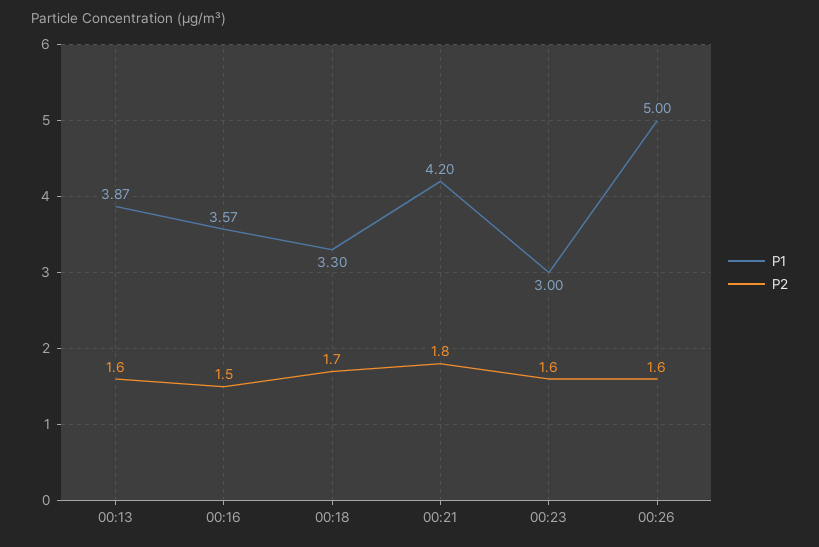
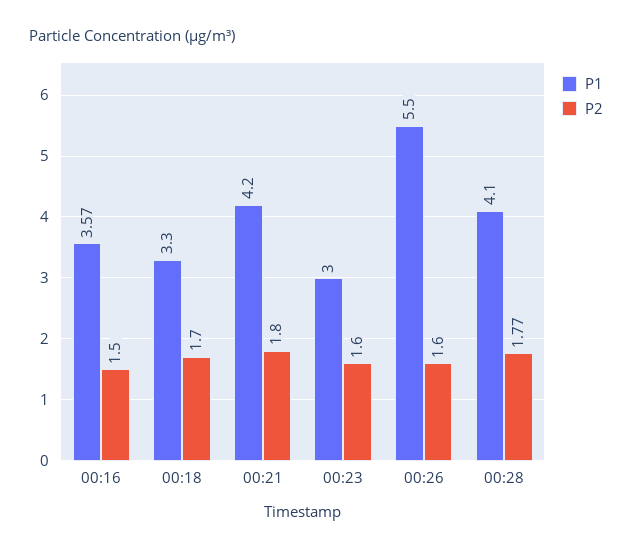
P1, 00:13: 3.87 -> none
P2, 00:13: 1.6 -> none
P1, 00:26: 5 -> 5.5
P1, 00:28: none -> 4.1
P2, 00:28: none -> 1.77

